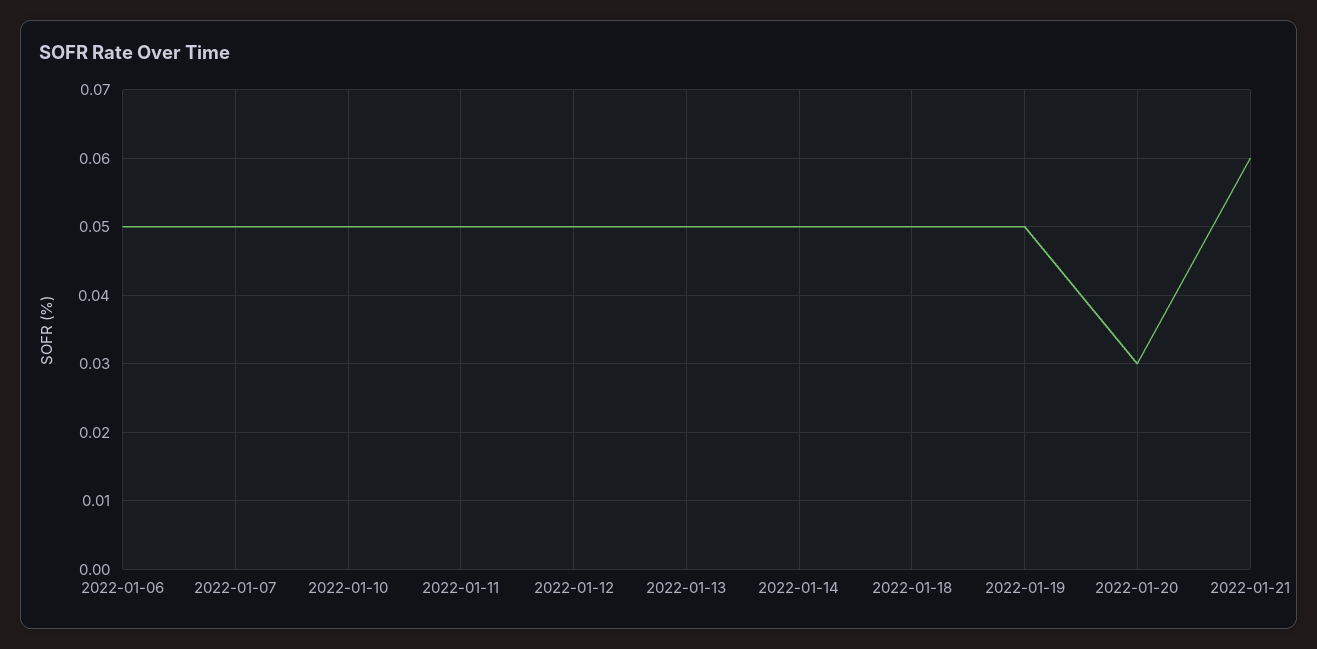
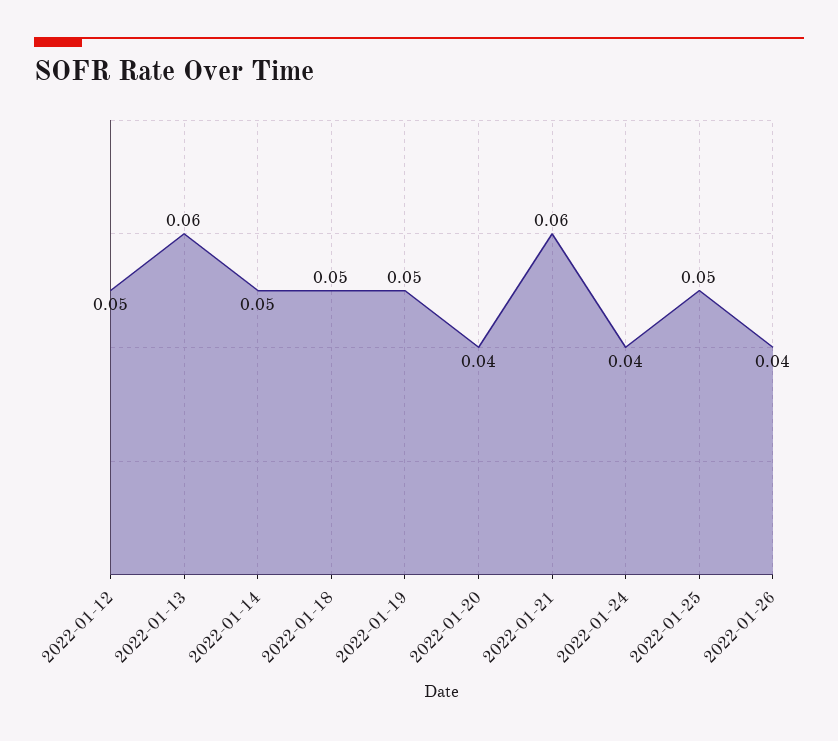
2022-01-06: 0.05 -> none
2022-01-07: 0.05 -> none
2022-01-10: 0.05 -> none
2022-01-11: 0.05 -> none
2022-01-13: 0.05 -> 0.06
2022-01-20: 0.03 -> 0.04
2022-01-24: none -> 0.04
2022-01-25: none -> 0.05
2022-01-26: none -> 0.04

